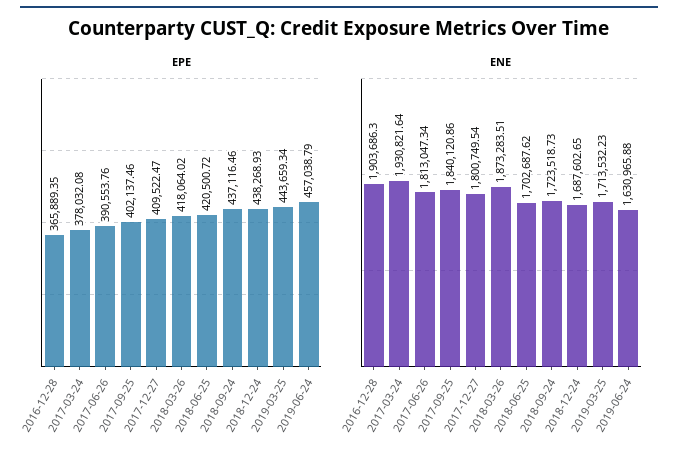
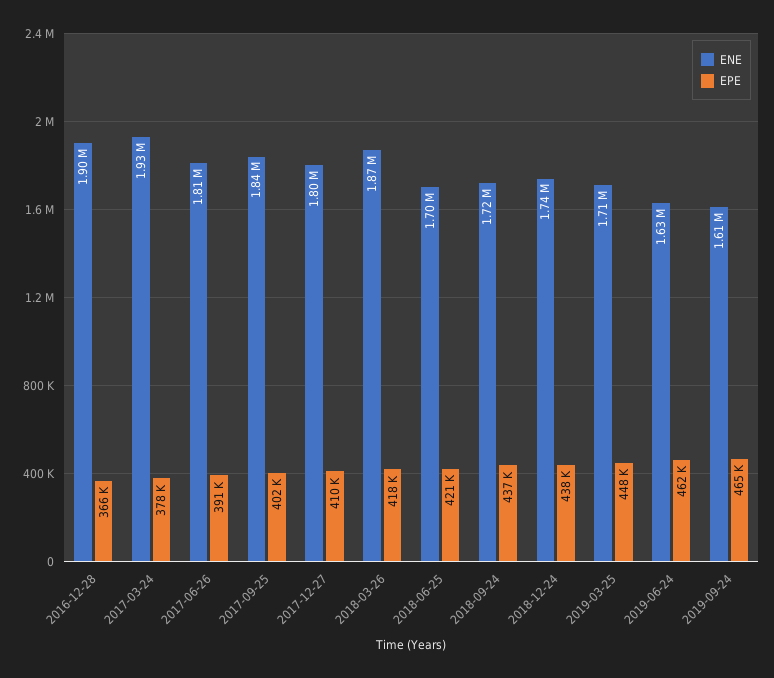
EPE, 2019-03-25: 443659.34 -> 448000
EPE, 2019-06-24: 457038.79 -> 462000
ENE, 2018-12-24: 1687602.65 -> 1740000
ENE, 2019-09-24: none -> 1610000
EPE, 2019-09-24: none -> 465000

